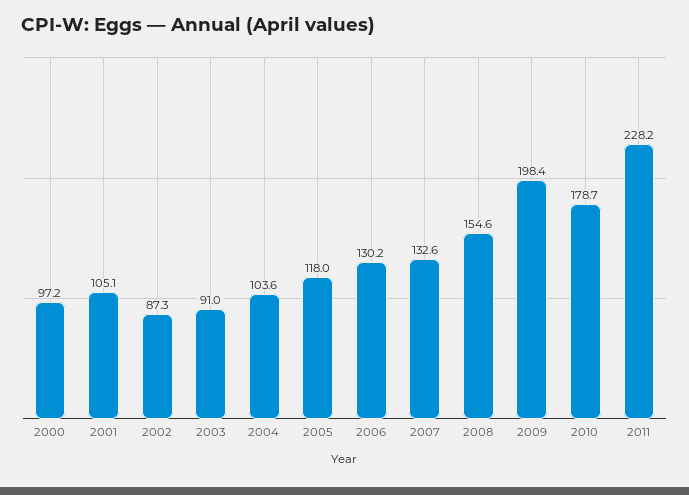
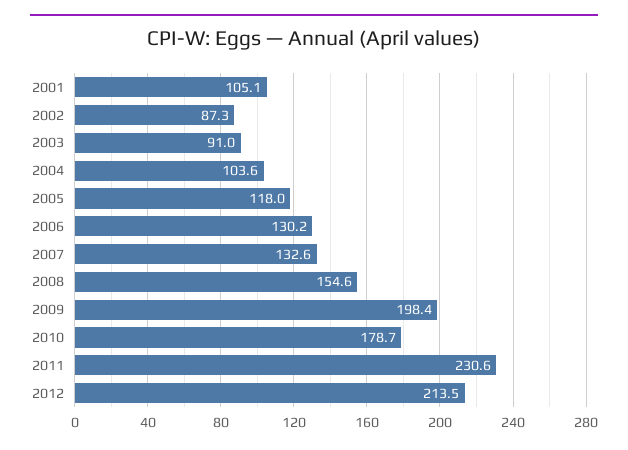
2000: 97.2 -> none
2011: 228.2 -> 230.6
2012: none -> 213.5

